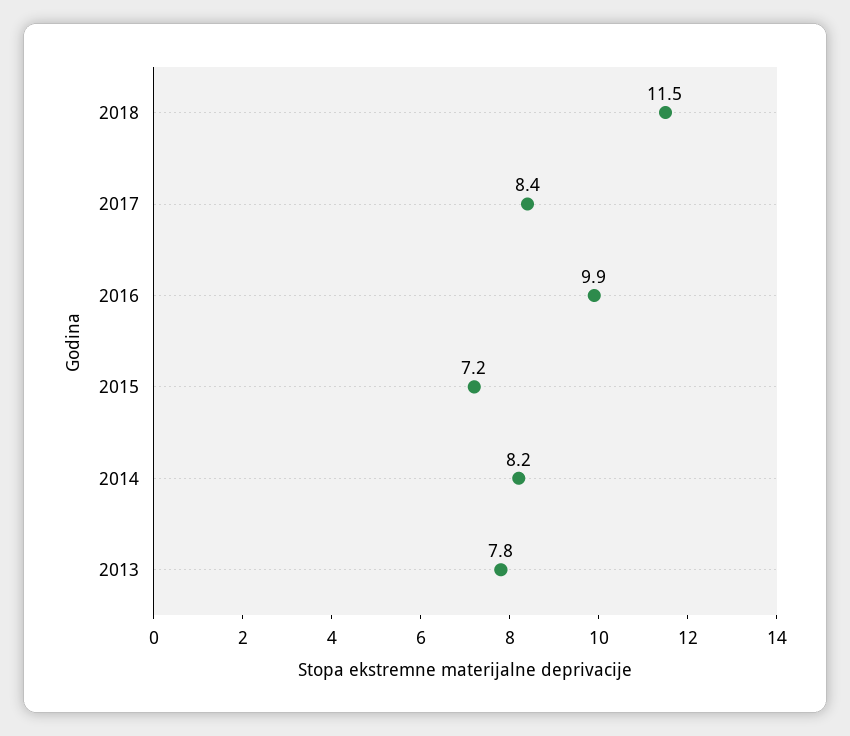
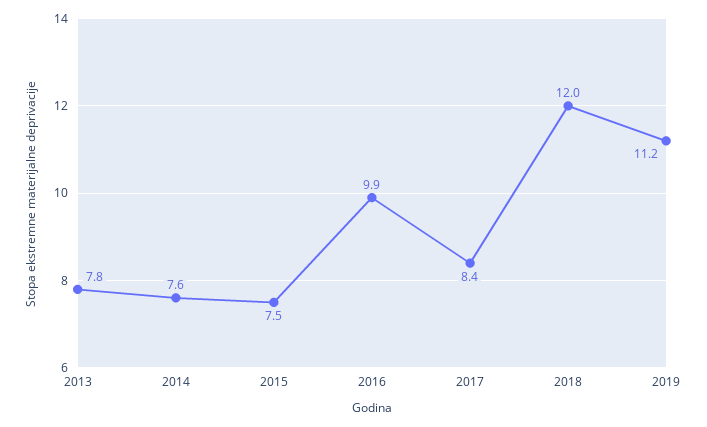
2018: 11.5 -> 12
2015: 7.2 -> 7.5
2014: 8.2 -> 7.6
2019: none -> 11.2

